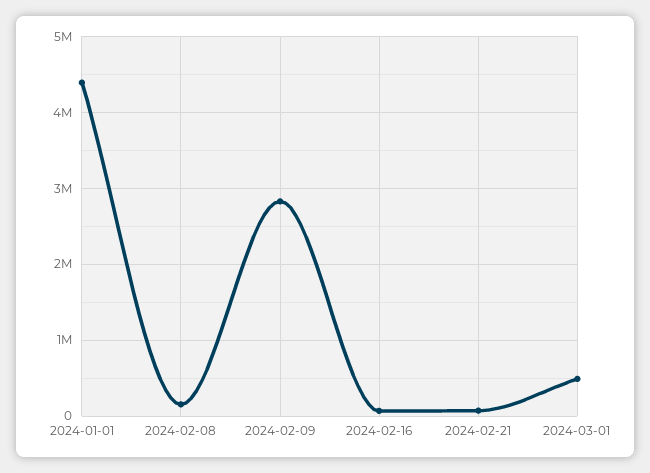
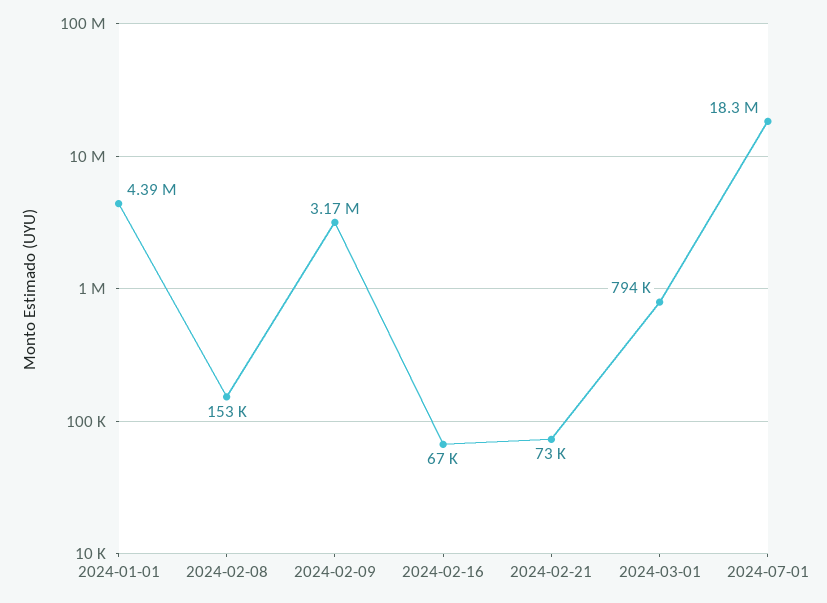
2024-02-09: 2800000 -> 3170000
2024-03-01: 500000 -> 794000
2024-07-01: none -> 18300000

